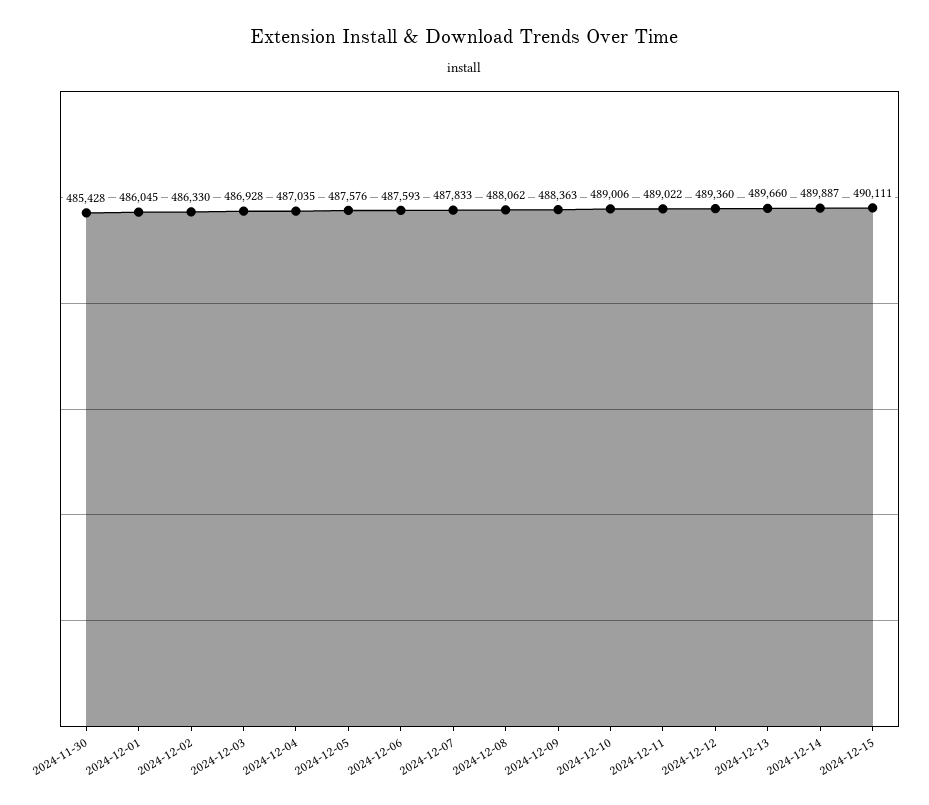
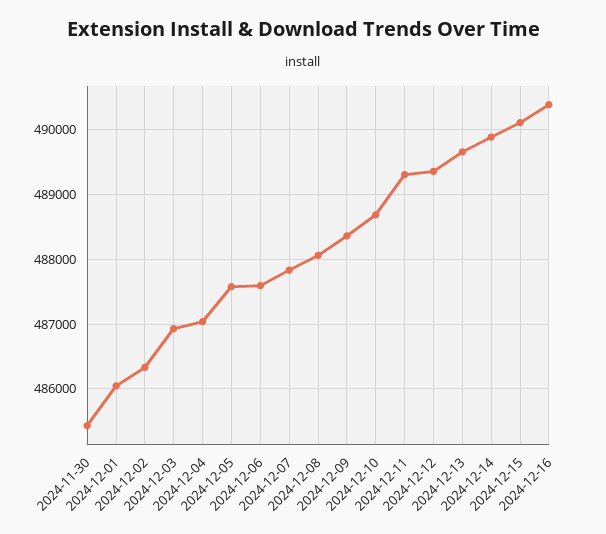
2024-12-10: 489006 -> 488700
2024-12-11: 489022 -> 489300
2024-12-16: none -> 490400

